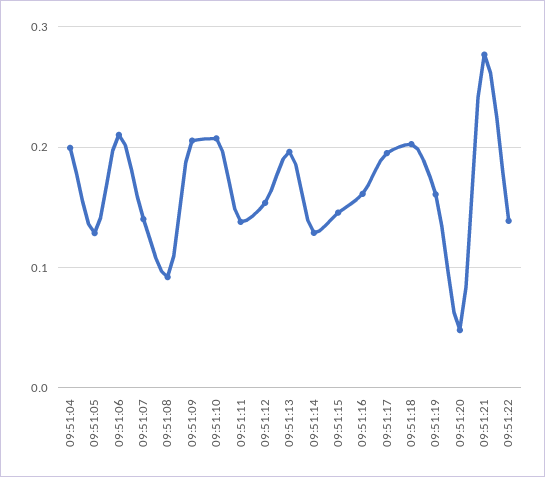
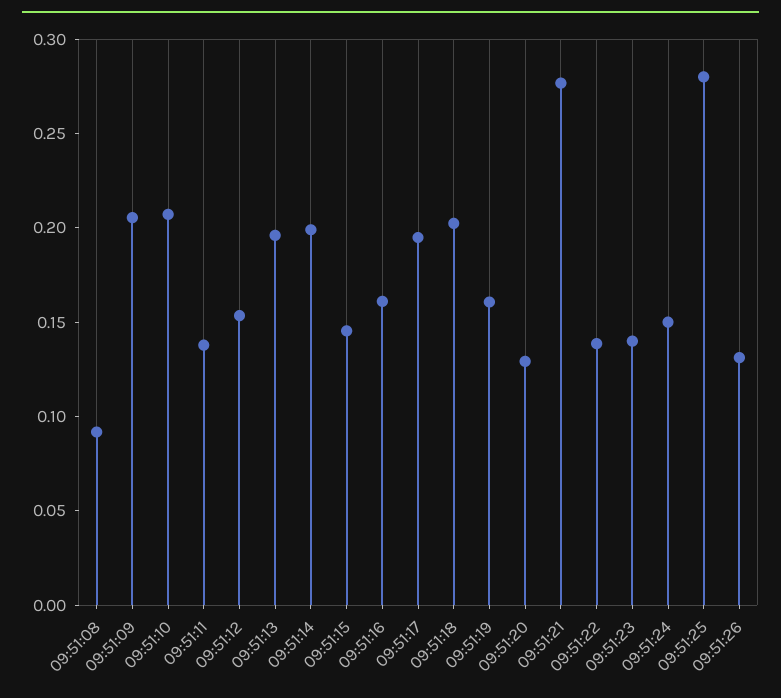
09:51:04: 0.2 -> none
09:51:05: 0.13 -> none
09:51:06: 0.21 -> none
09:51:07: 0.14 -> none
09:51:14: 0.13 -> 0.2
09:51:20: 0.05 -> 0.13
09:51:23: none -> 0.14
09:51:24: none -> 0.15
09:51:25: none -> 0.28
09:51:26: none -> 0.13

